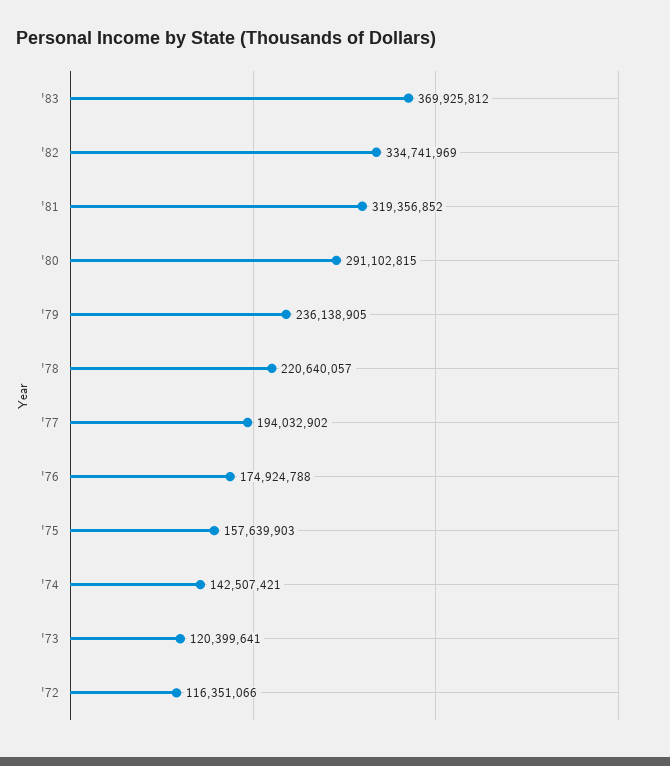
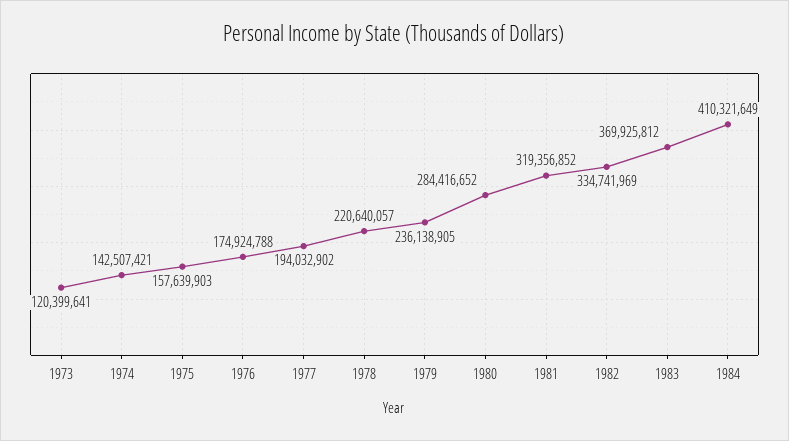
'80: 291102815 -> 284416652
'72: 116351066 -> none
1984: none -> 410321649

